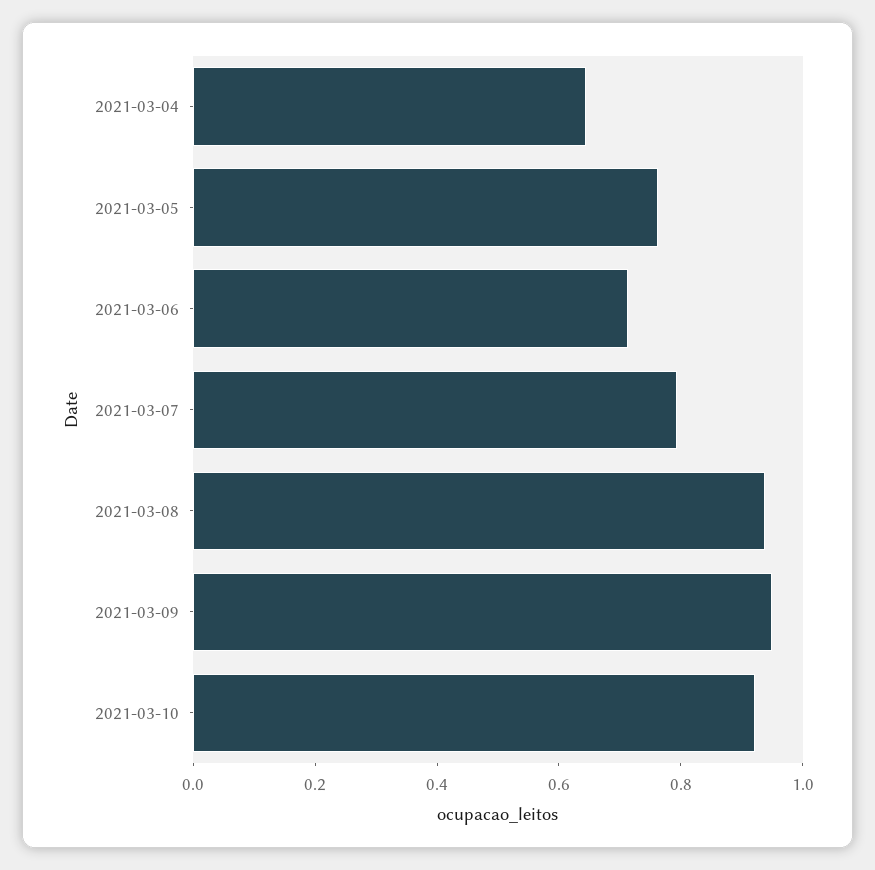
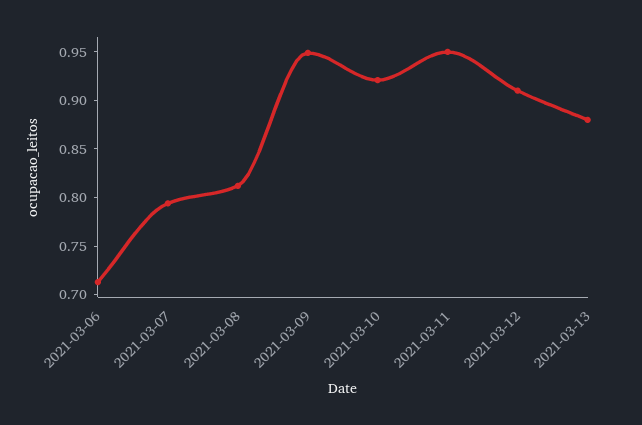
2021-03-04: 0.65 -> none
2021-03-05: 0.75 -> none
2021-03-08: 0.95 -> 0.81
2021-03-11: none -> 0.95
2021-03-12: none -> 0.91
2021-03-13: none -> 0.88

